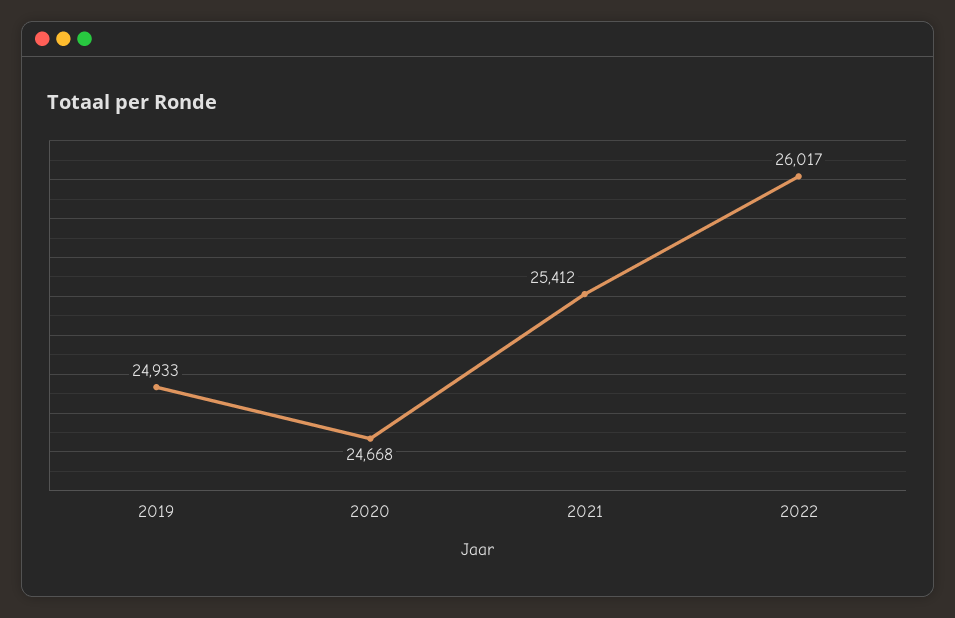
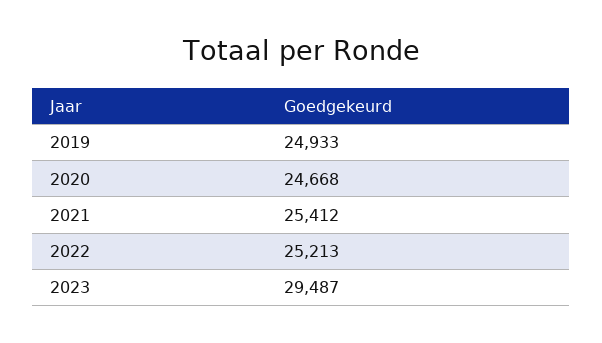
2022: 26017 -> 25213
2023: none -> 29487

